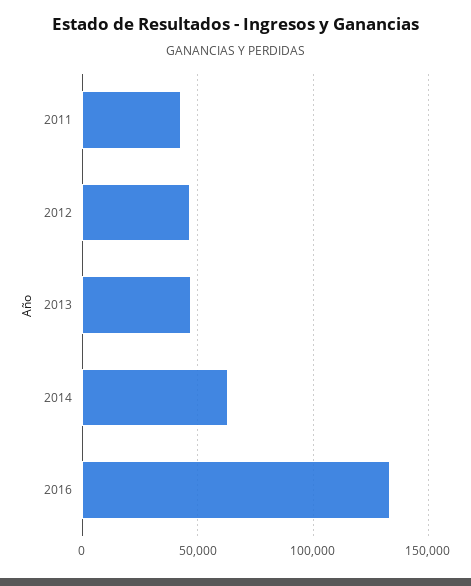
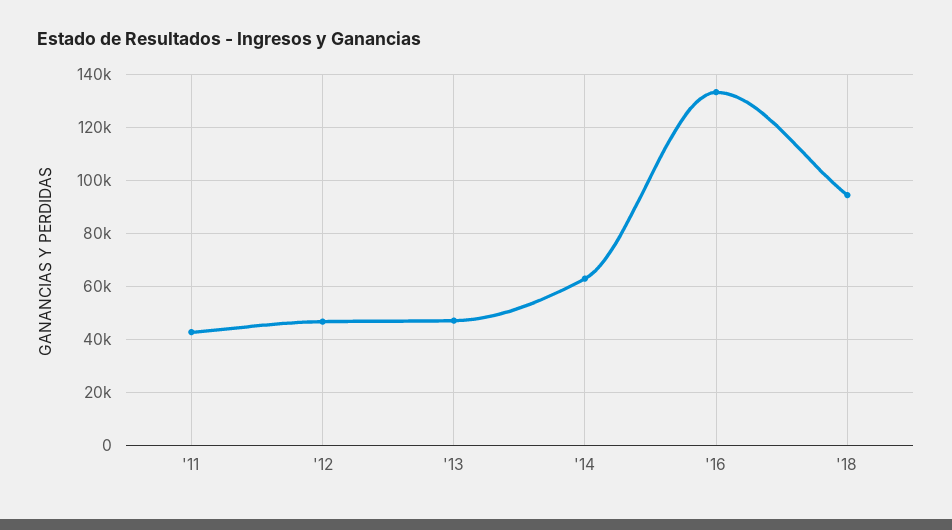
'18: none -> 95000

